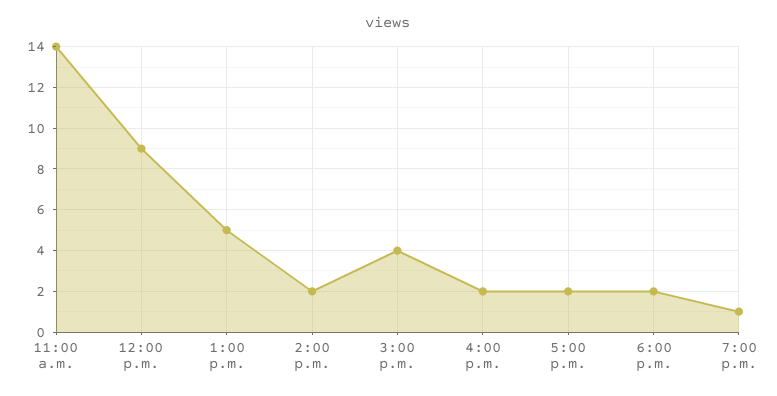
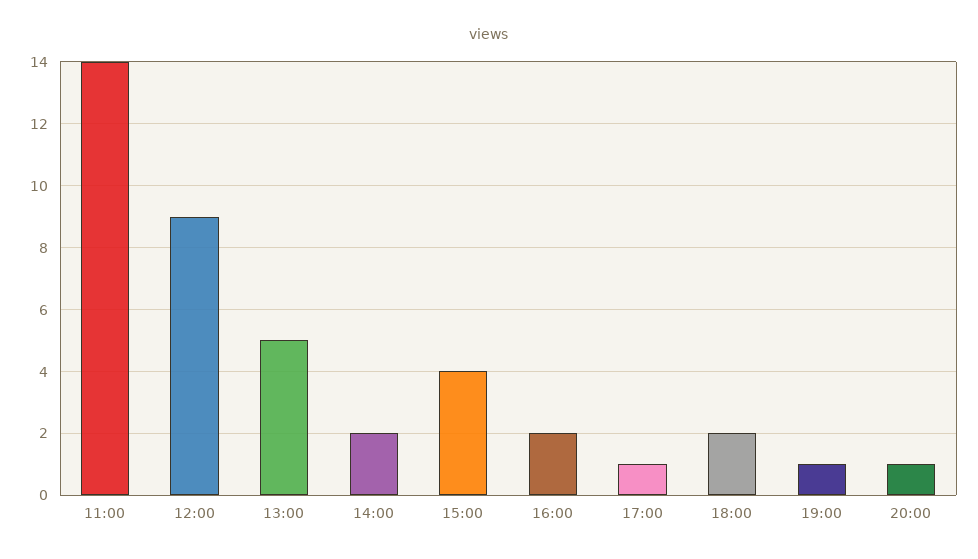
5:00 p.m.: 2 -> 1
20:00: none -> 1

